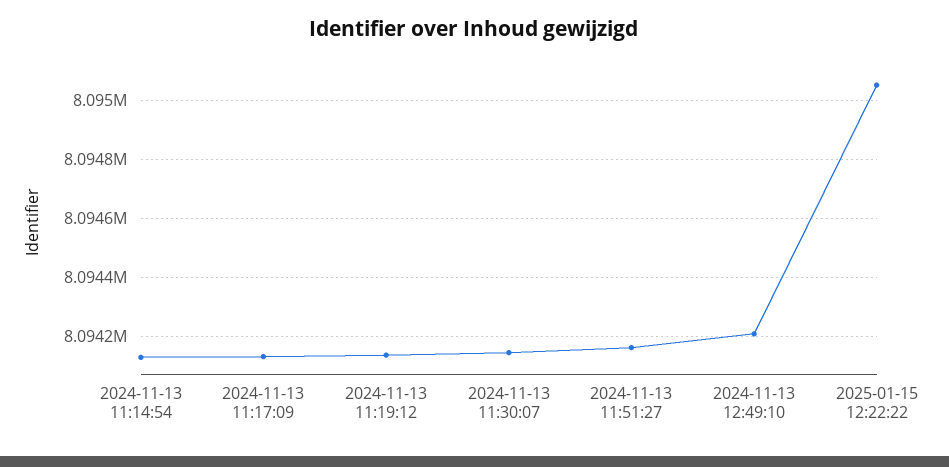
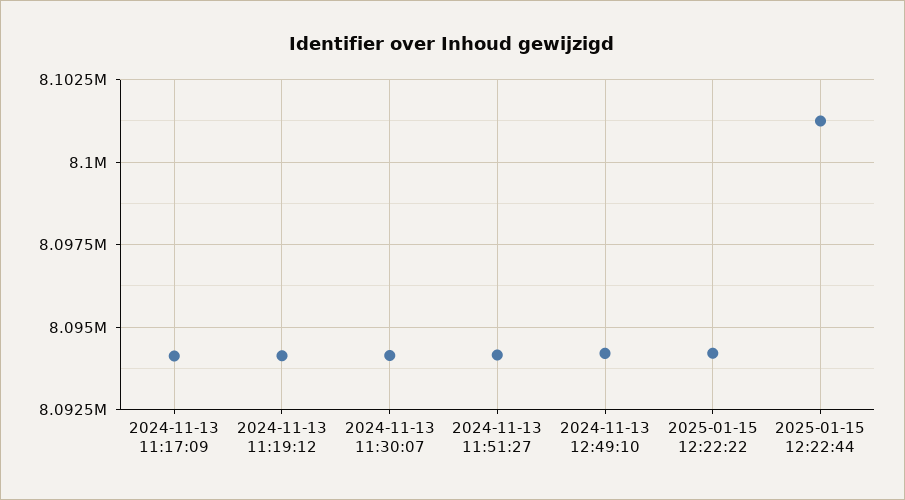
2024-11-13 11:14:54: 8094125 -> none
2025-01-15 12:22:22: 8095050 -> 8094250
2025-01-15 12:22:44: none -> 8101250

